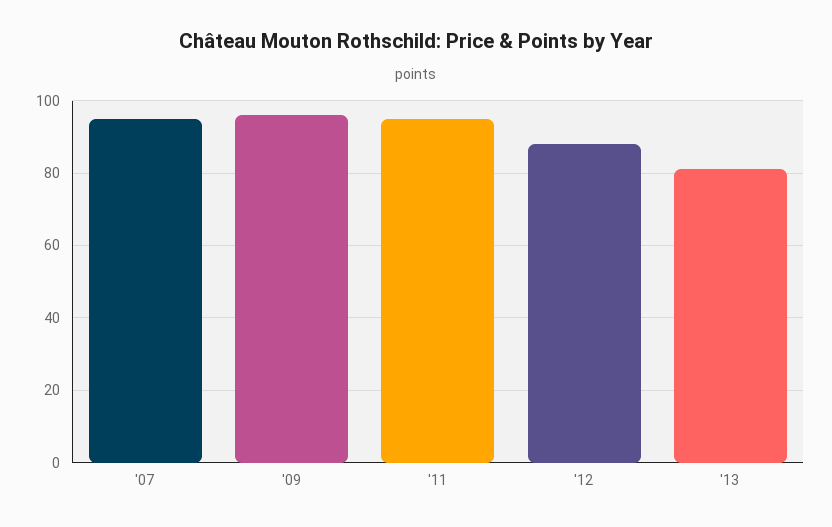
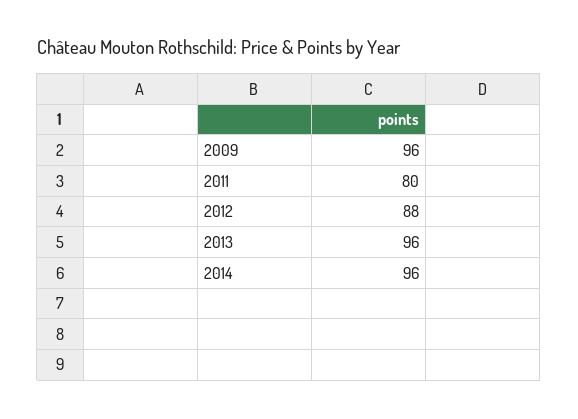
'07: 95 -> none
'11: 95 -> 80
'13: 80 -> 96
2014: none -> 96

